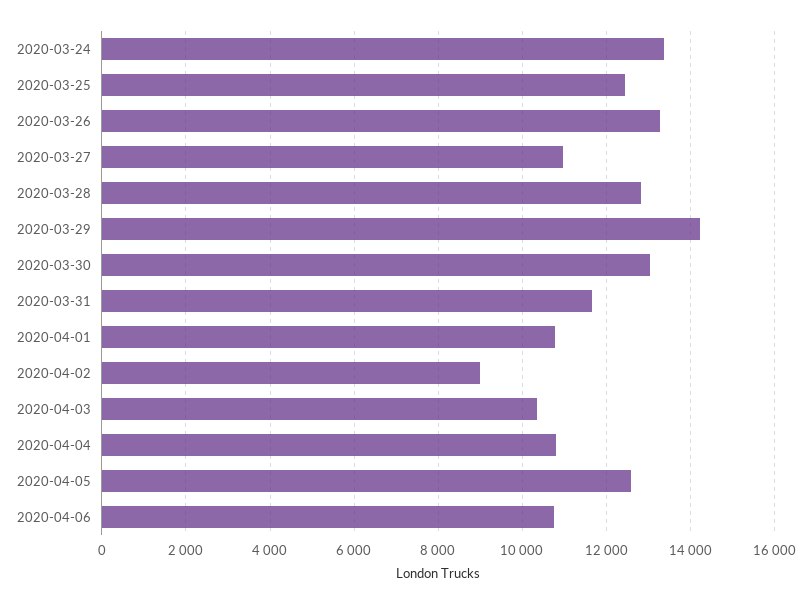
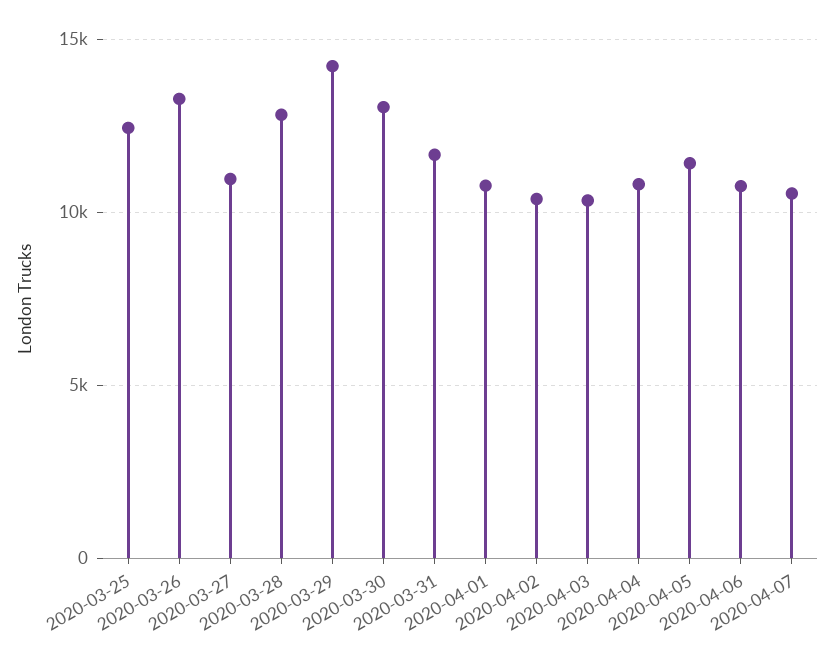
2020-03-24: 13400 -> none
2020-04-02: 9000 -> 10500
2020-04-05: 12600 -> 11500
2020-04-07: none -> 10500

